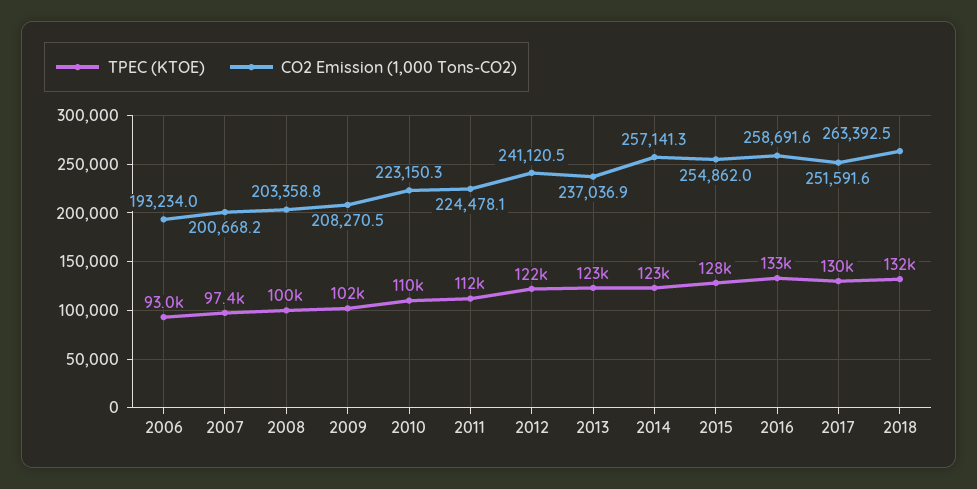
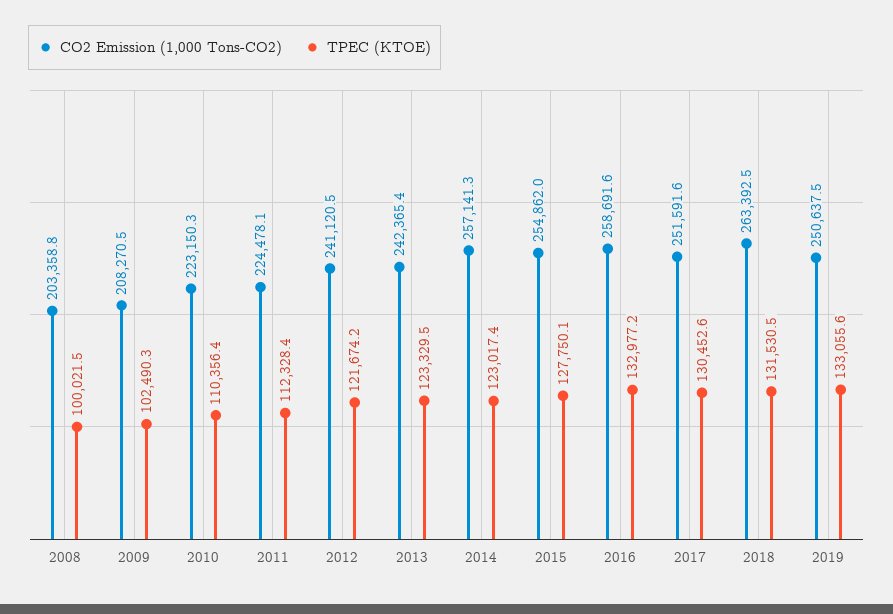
TPEC (KTOE), 2006: 93000 -> none
CO2 Emission (1,000 Tons-CO2), 2006: 193234 -> none
TPEC (KTOE), 2007: 97400 -> none
CO2 Emission (1,000 Tons-CO2), 2007: 200668.2 -> none
CO2 Emission (1,000 Tons-CO2), 2013: 237036.9 -> 242365.4
CO2 Emission (1,000 Tons-CO2), 2019: none -> 250637.5
TPEC (KTOE), 2019: none -> 133055.6

